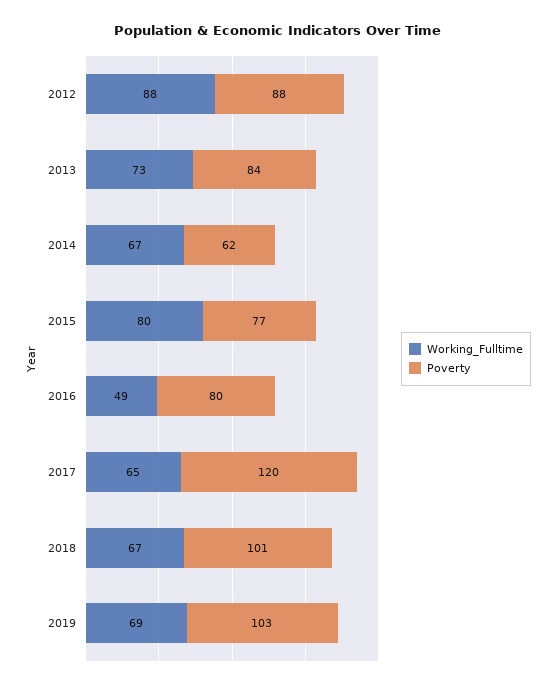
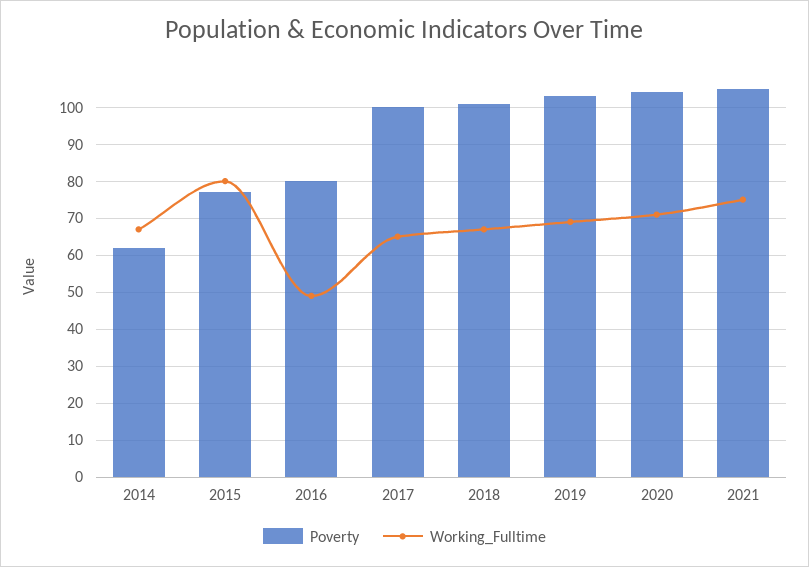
Working_Fulltime, 2012: 88 -> none
Poverty, 2012: 88 -> none
Working_Fulltime, 2013: 73 -> none
Poverty, 2013: 84 -> none
Poverty, 2017: 120 -> 100
Poverty, 2020: none -> 105
Working_Fulltime, 2020: none -> 70
Poverty, 2021: none -> 105
Working_Fulltime, 2021: none -> 75

